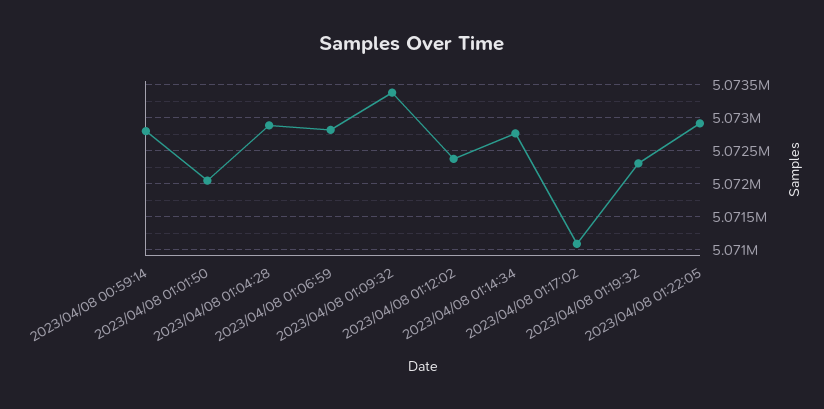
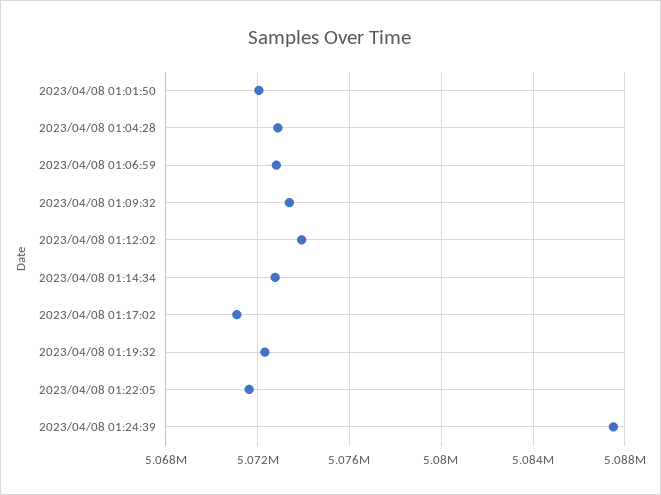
2023/04/08 00:59:14: 5072800 -> none
2023/04/08 01:12:02: 5072400 -> 5074000
2023/04/08 01:22:05: 5072900 -> 5071500
2023/04/08 01:24:39: none -> 5087500

